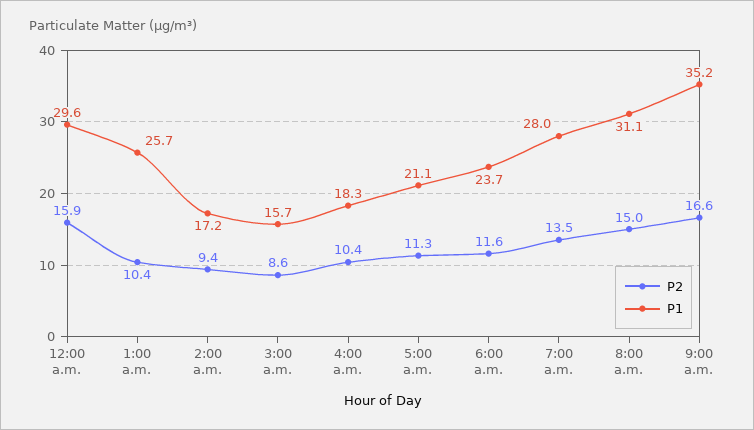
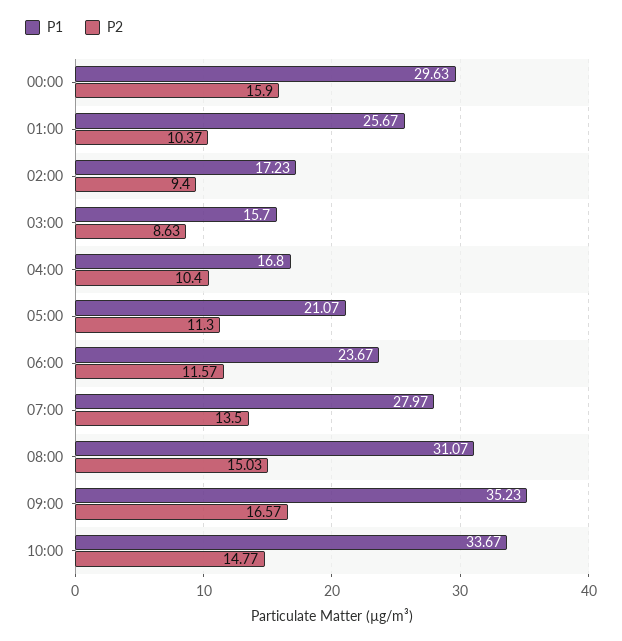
P1, 4:00 a.m.: 18.3 -> 16.8
P1, 10:00: none -> 33.67
P2, 10:00: none -> 14.77

